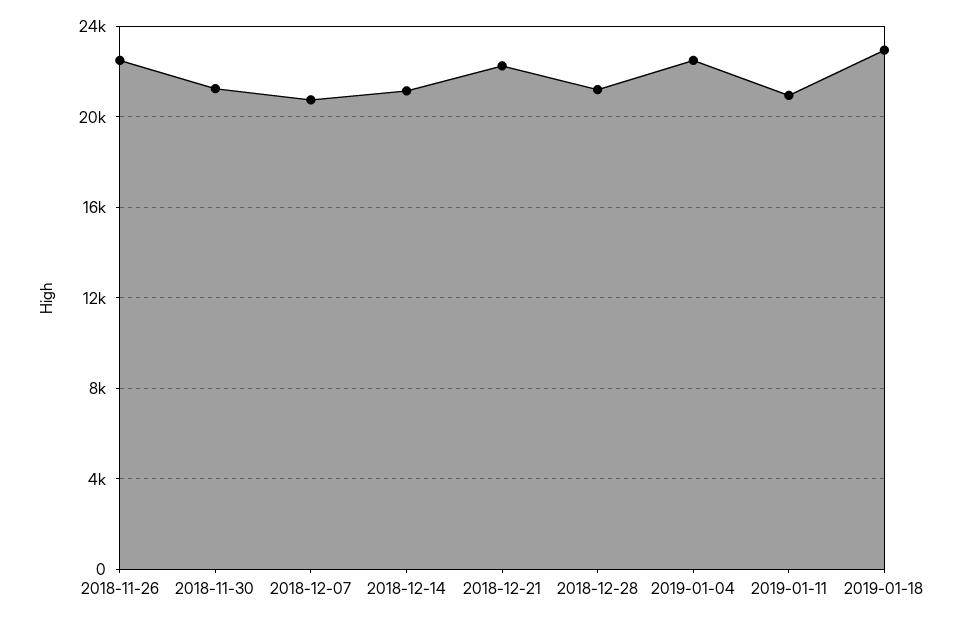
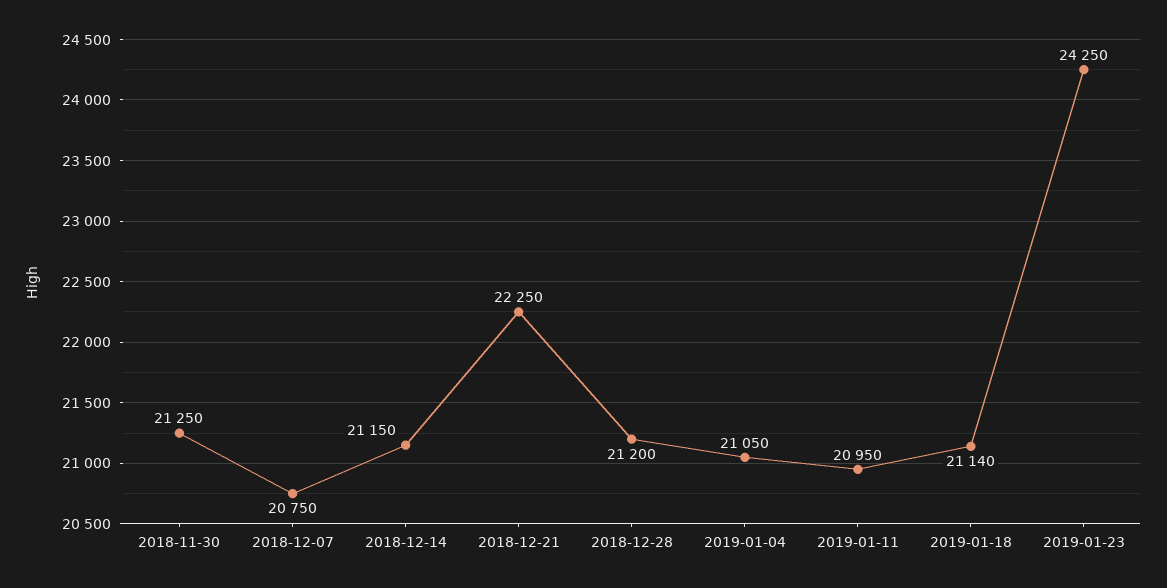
2018-11-26: 22500 -> none
2019-01-04: 22500 -> 21050
2019-01-18: 23000 -> 21140
2019-01-23: none -> 24250

